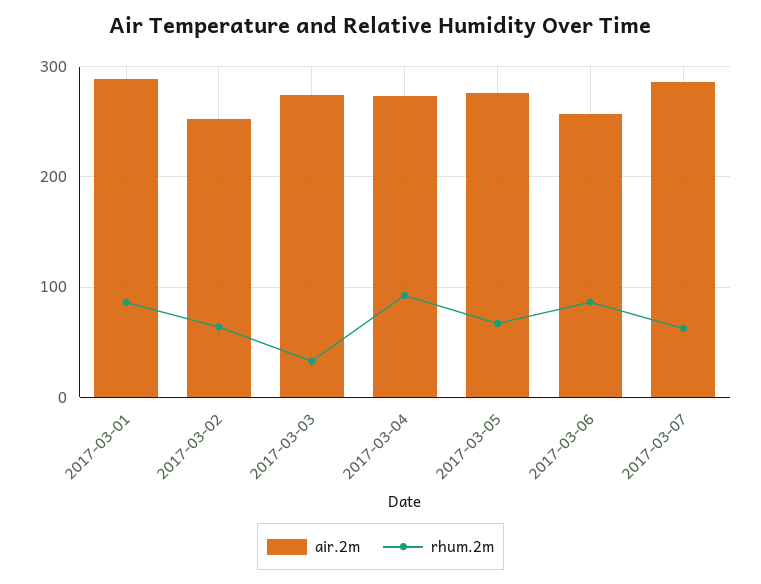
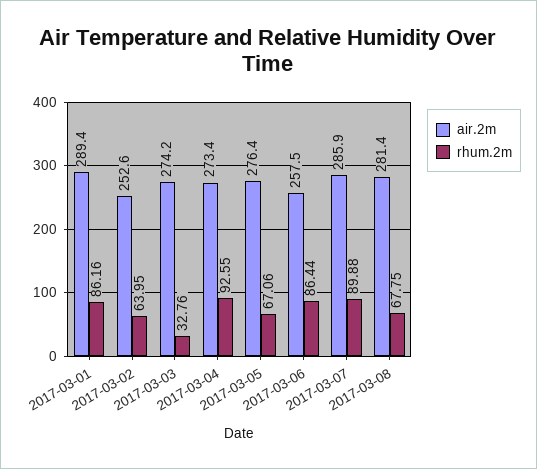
rhum.2m, 2017-03-07: 60 -> 89.88
air.2m, 2017-03-08: none -> 281.4
rhum.2m, 2017-03-08: none -> 67.75

